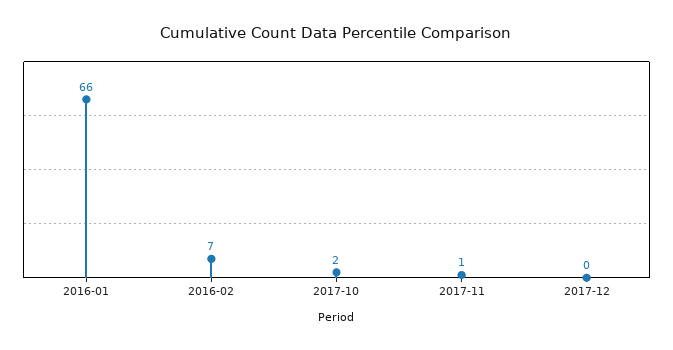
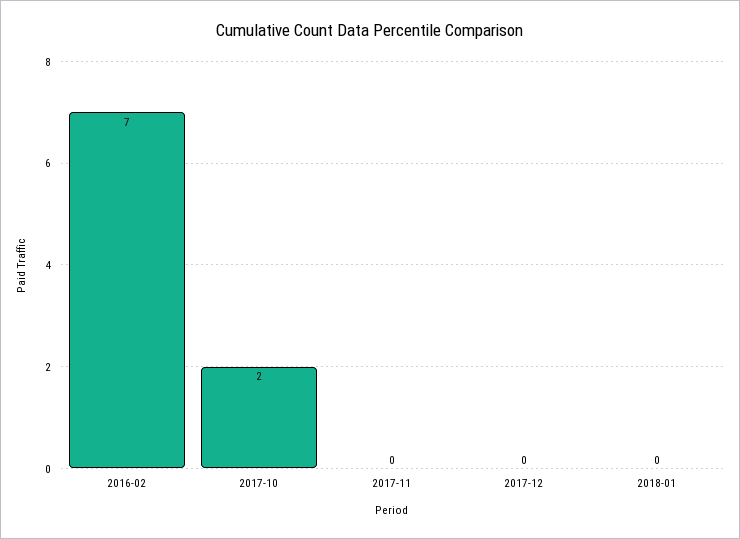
2016-01: 66 -> none
2017-11: 1 -> 0
2018-01: none -> 0

